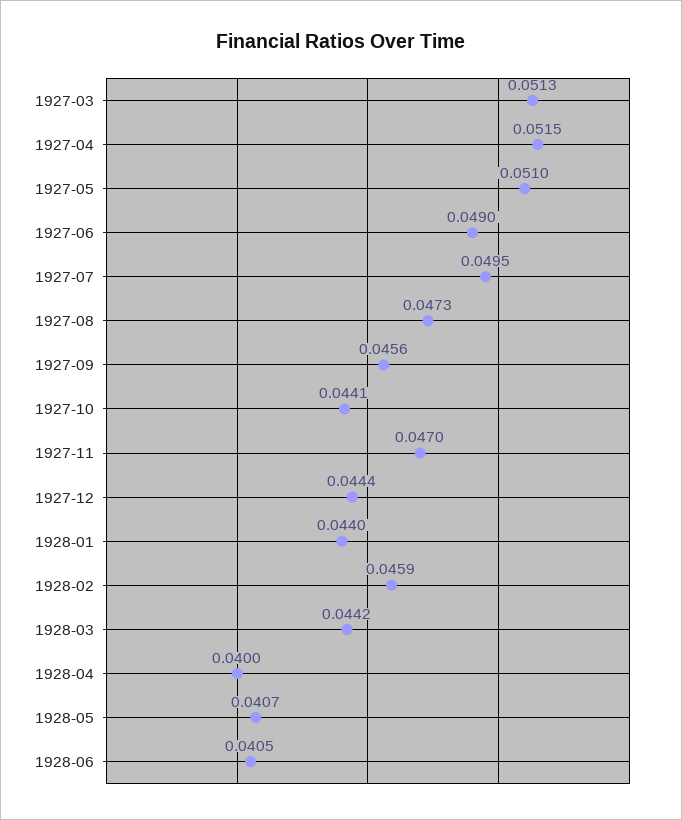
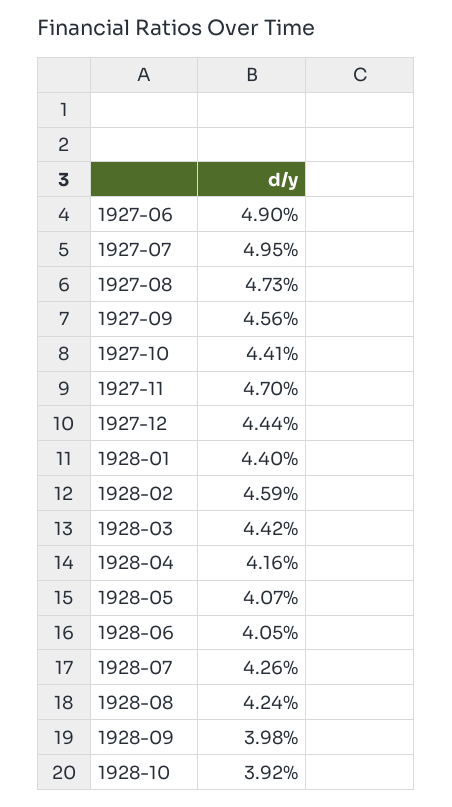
1927-03: 0.0513 -> none
1927-04: 0.0515 -> none
1927-05: 0.051 -> none
1928-04: 0.04 -> 0.0416
1928-07: none -> 0.0426
1928-08: none -> 0.0424
1928-09: none -> 0.0398
1928-10: none -> 0.0392

